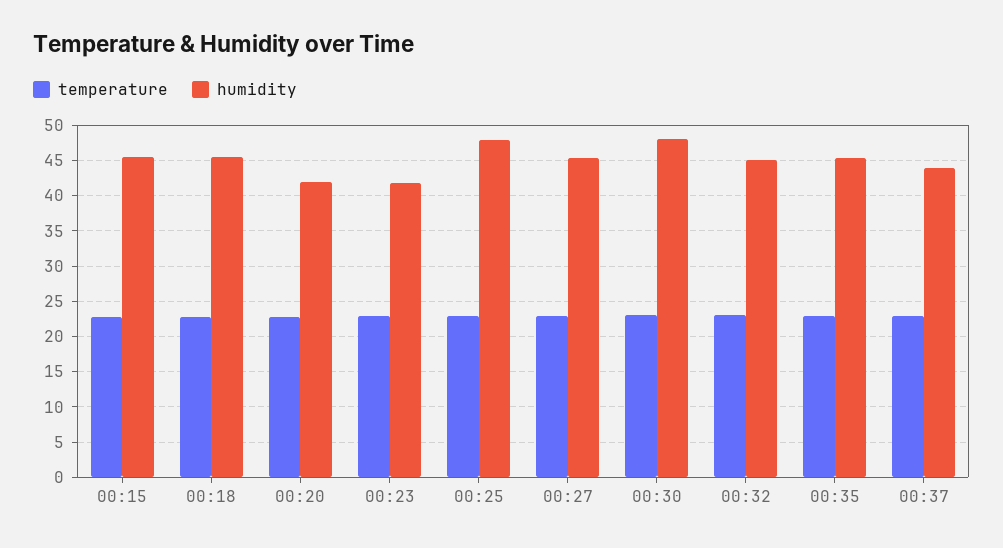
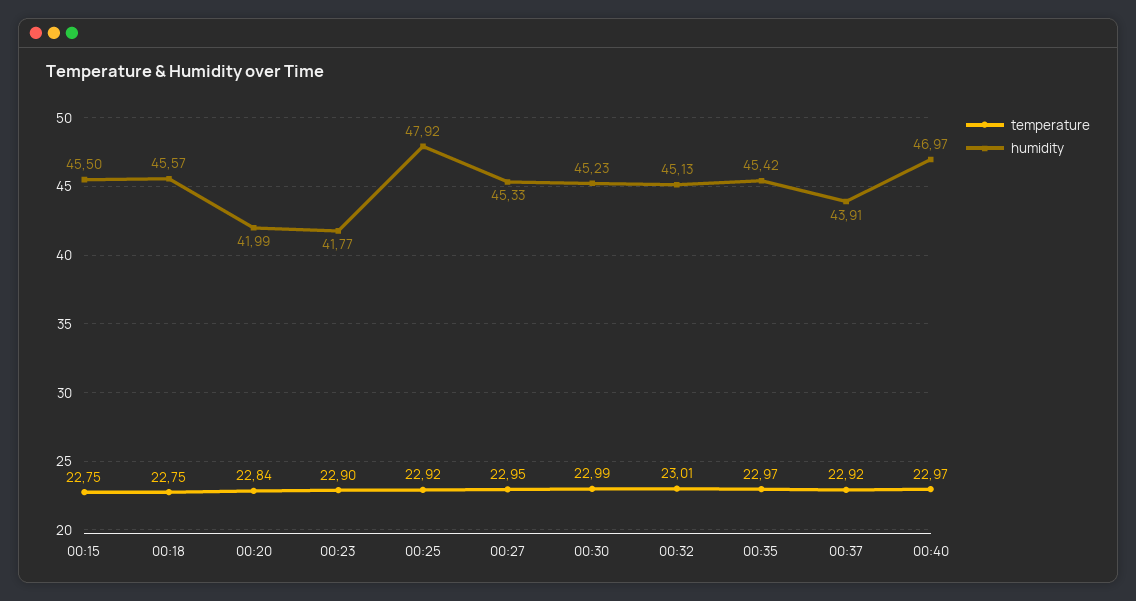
humidity, 00:30: 48 -> 45.23
temperature, 00:40: none -> 22.97
humidity, 00:40: none -> 46.97

